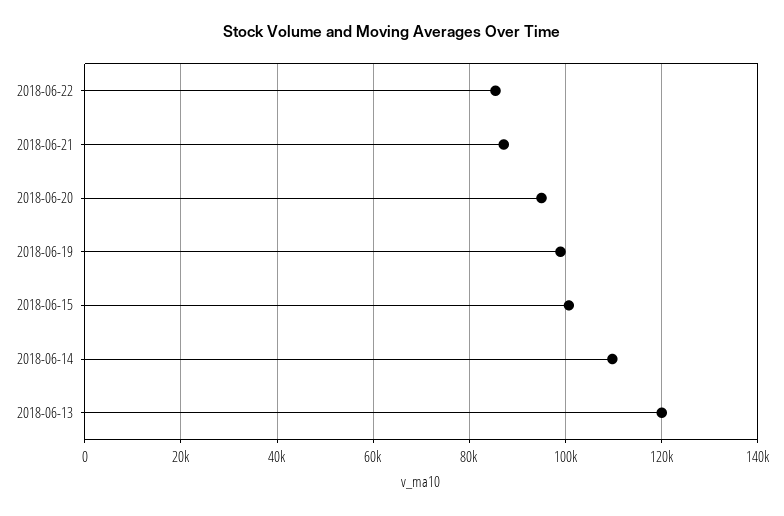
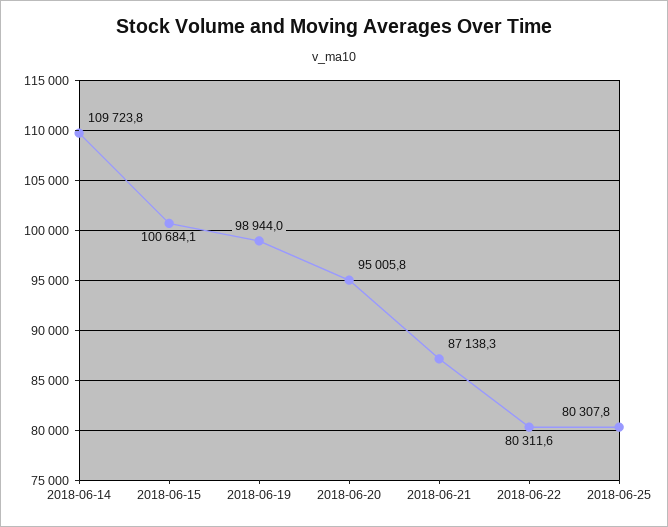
2018-06-22: 86000 -> 80311.6
2018-06-13: 120000 -> none
2018-06-25: none -> 80307.8

